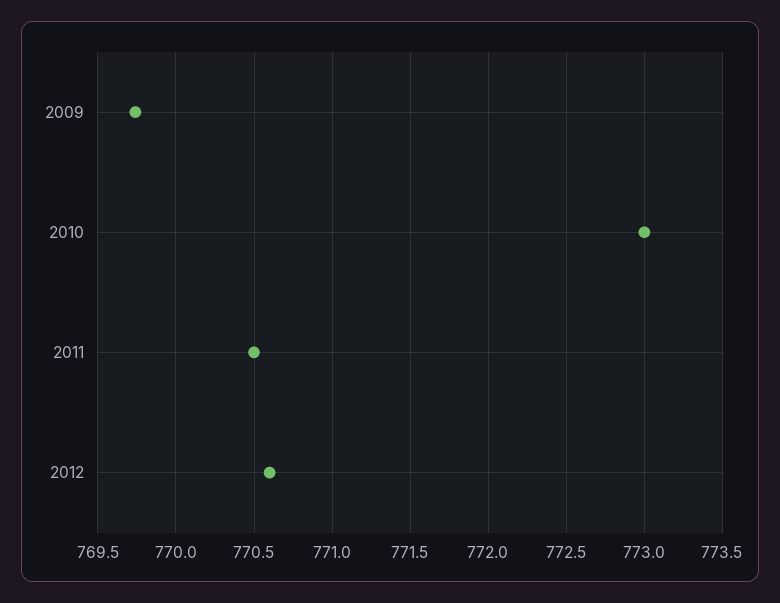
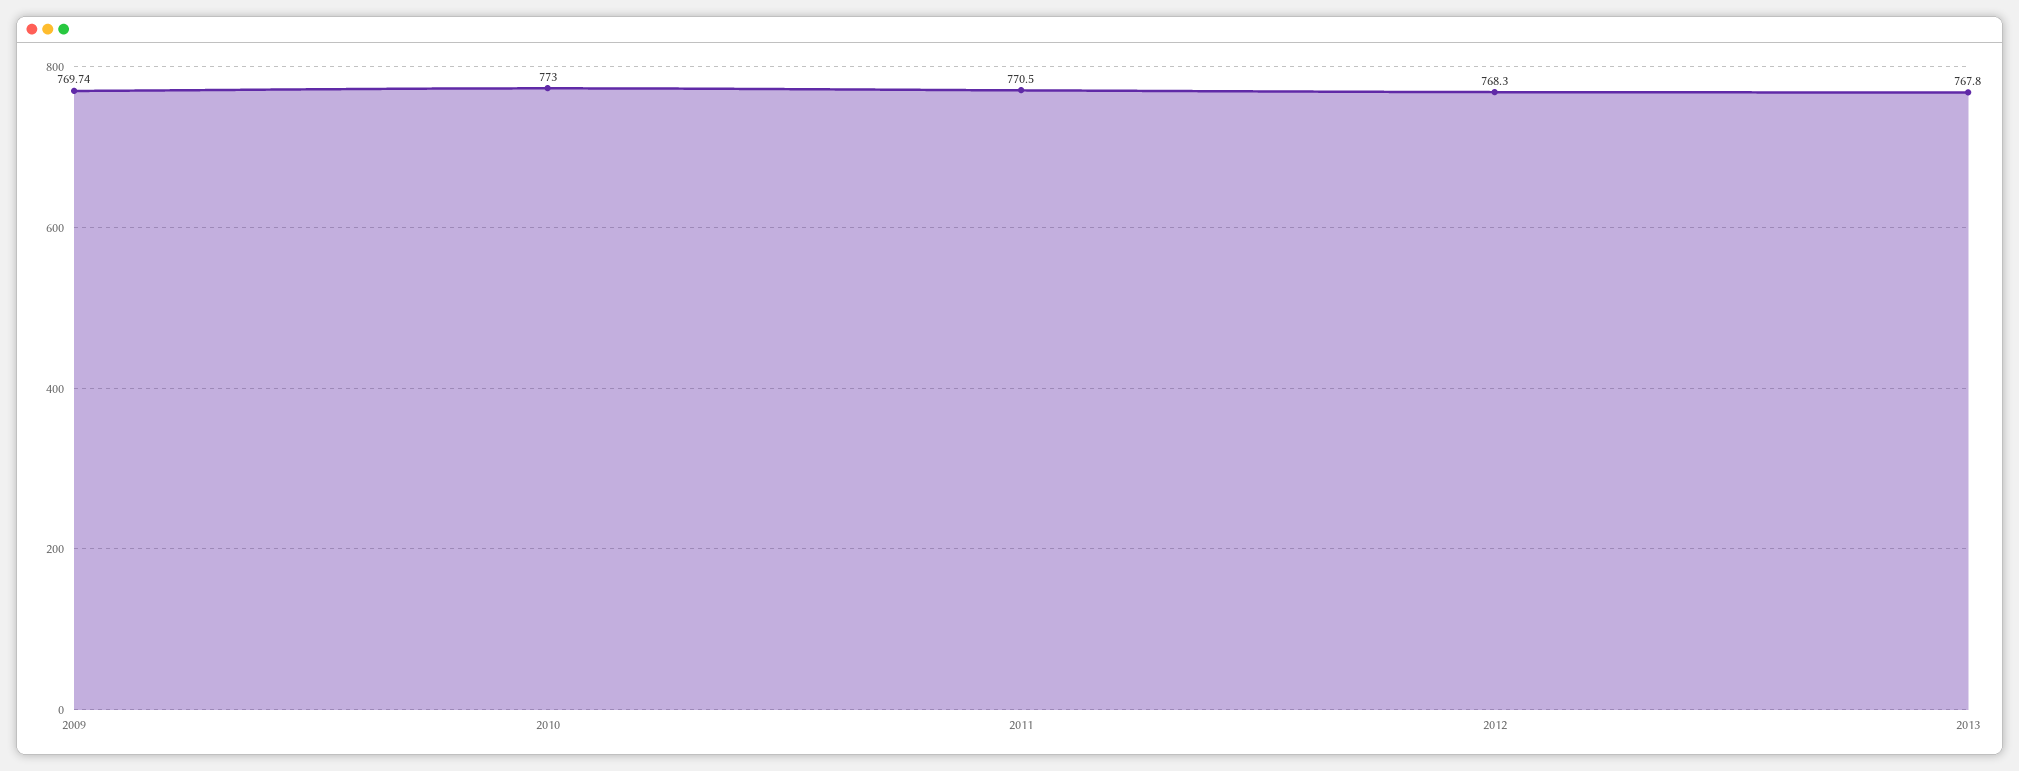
2012: 770.6 -> 768.3
2013: none -> 767.8

